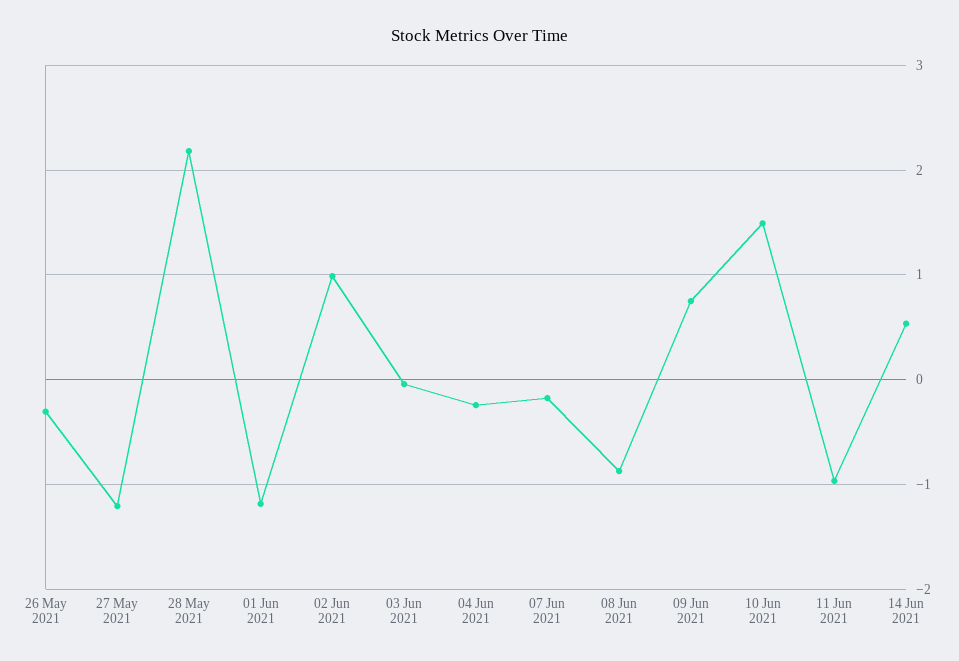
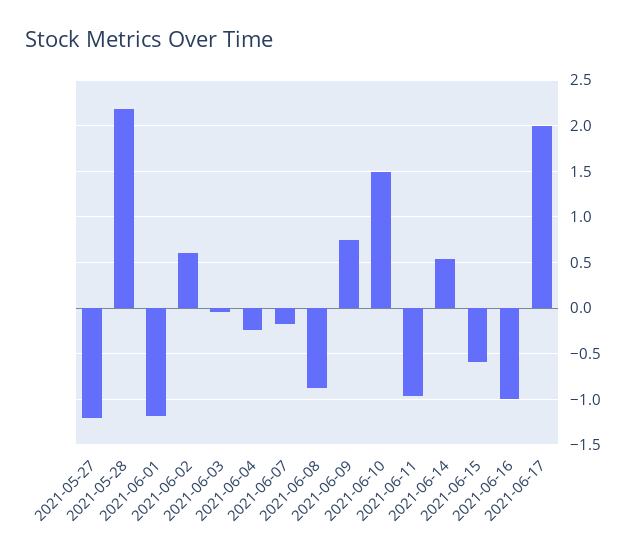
26 May 2021: -0.3 -> none
02 Jun 2021: 1 -> 0.6
2021-06-15: none -> -0.6
2021-06-16: none -> -1
2021-06-17: none -> 2

